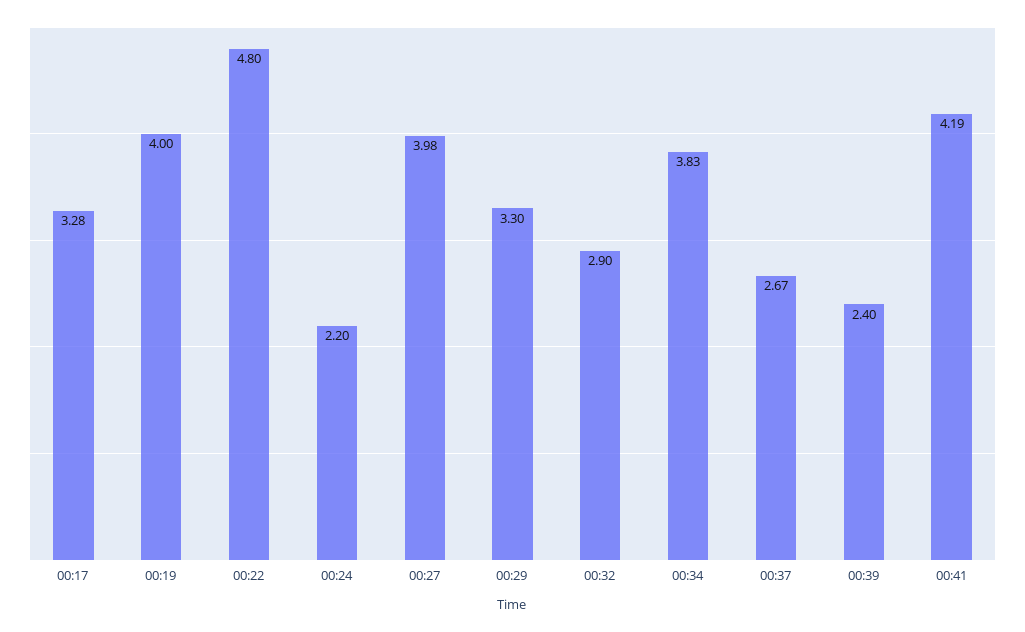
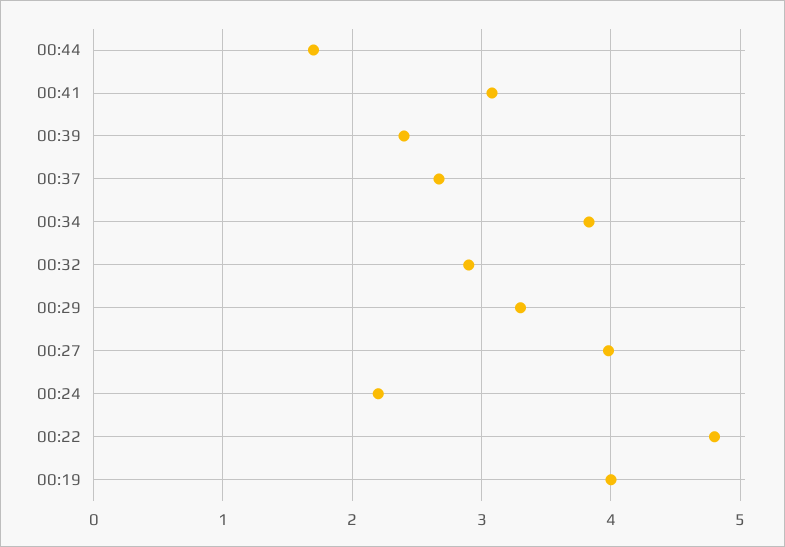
00:17: 3.28 -> none
00:41: 4.19 -> 3.1
00:44: none -> 1.7

